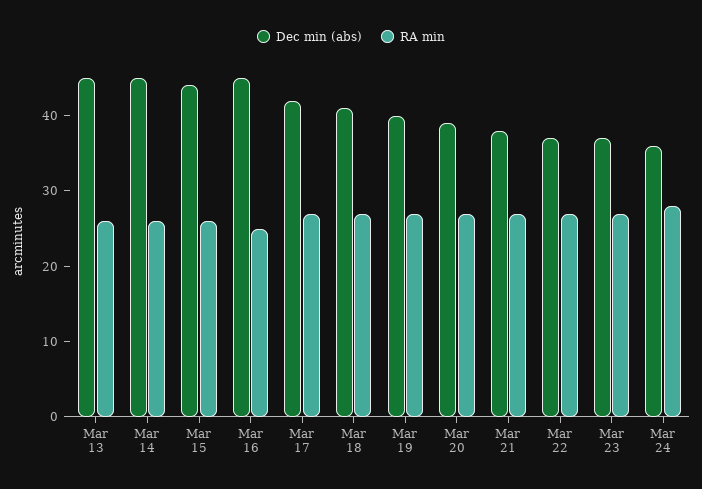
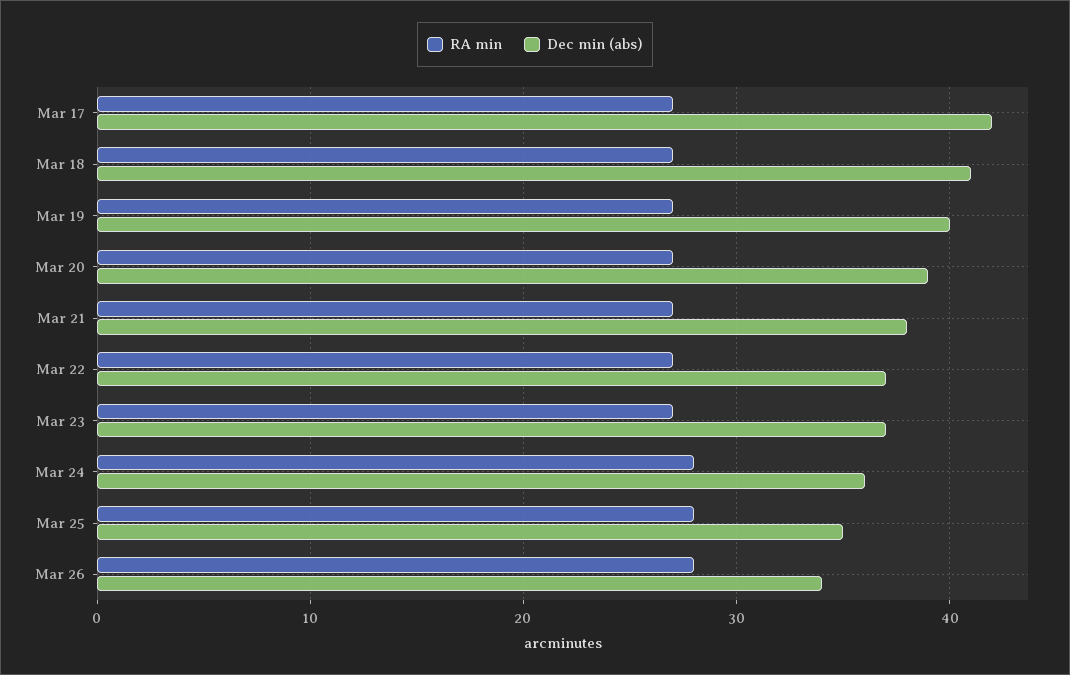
Dec min (abs), Mar 13: 45 -> none
RA min, Mar 13: 25 -> none
Dec min (abs), Mar 14: 45 -> none
RA min, Mar 14: 25 -> none
Dec min (abs), Mar 15: 45 -> none
RA min, Mar 15: 25 -> none
Dec min (abs), Mar 16: 45 -> none
RA min, Mar 16: 25 -> none
RA min, Mar 25: none -> 28
Dec min (abs), Mar 25: none -> 35
RA min, Mar 26: none -> 28
Dec min (abs), Mar 26: none -> 34

